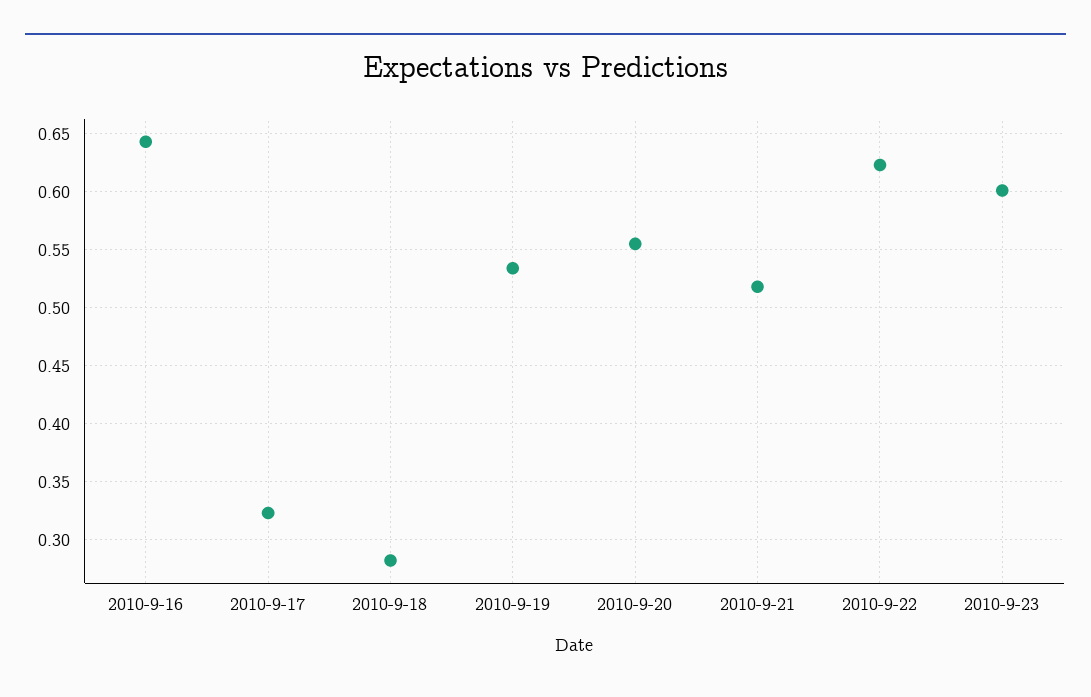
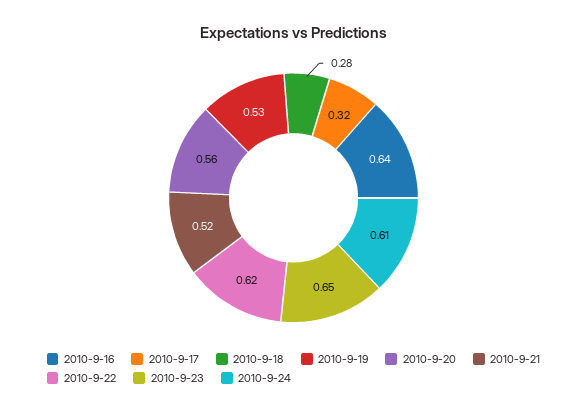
2010-9-23: 0.6 -> 0.65
2010-9-24: none -> 0.61

